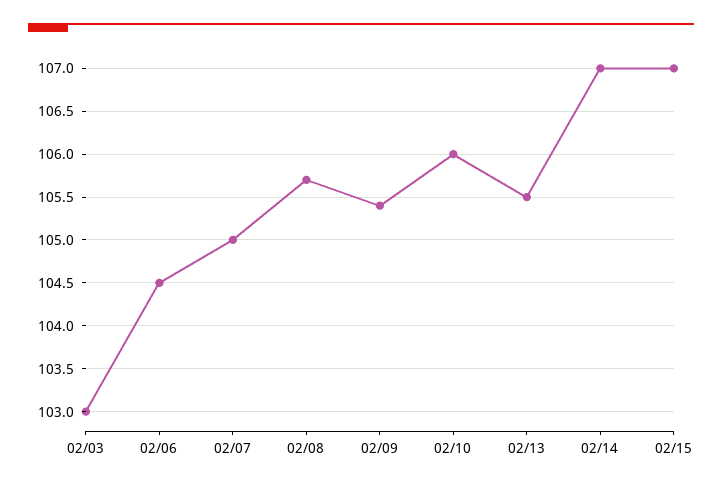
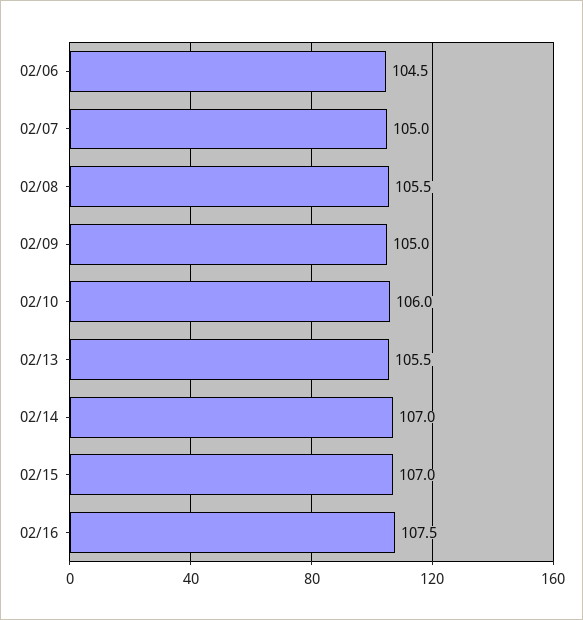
02/03: 103 -> none
02/08: 105.7 -> 105.5
02/09: 105.4 -> 105
02/16: none -> 107.5

